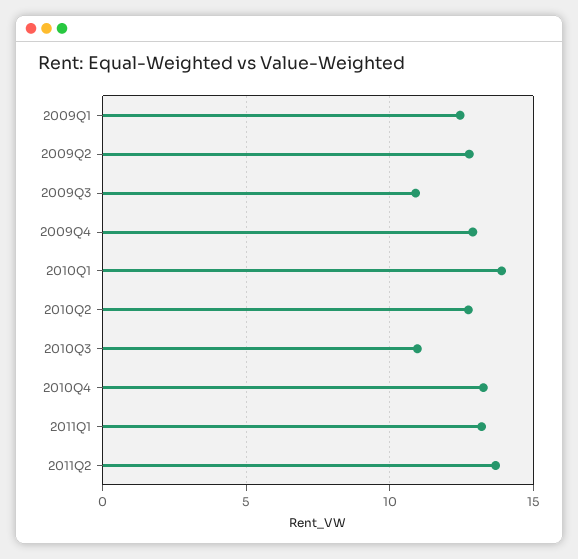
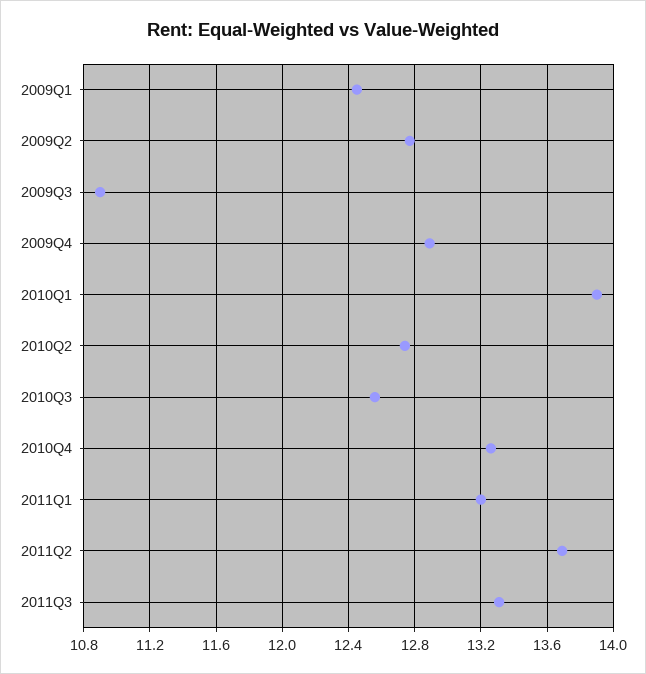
2010Q3: 11 -> 12.55
2011Q3: none -> 13.3

